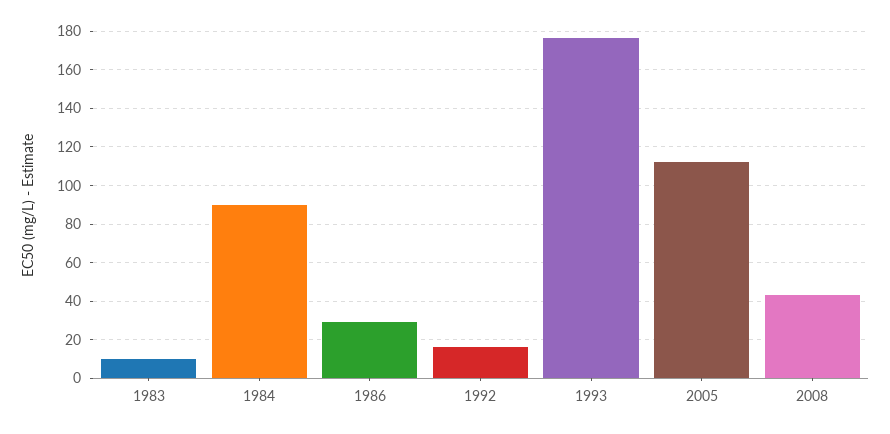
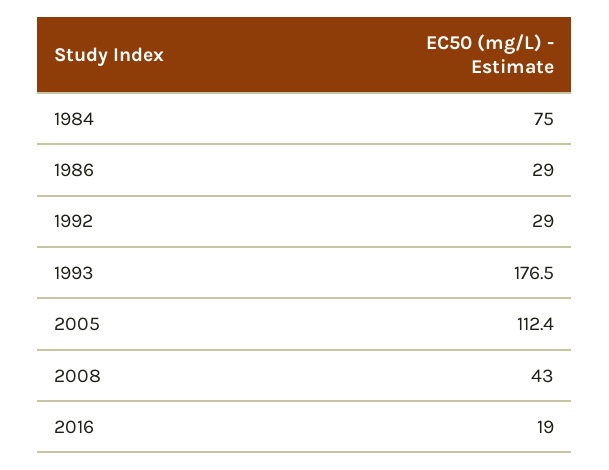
1983: 10 -> none
1984: 90 -> 75
1992: 15 -> 29
2016: none -> 19

